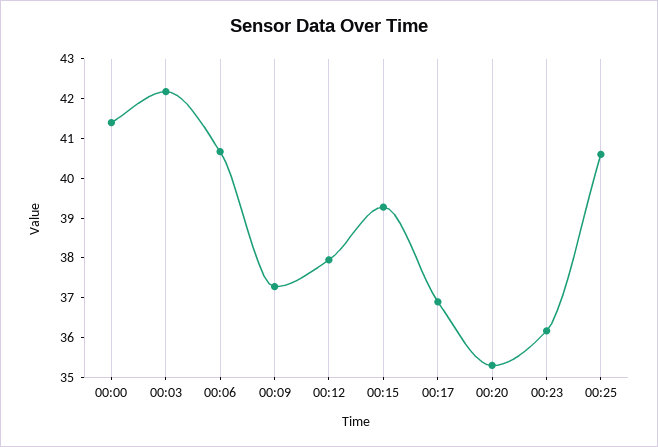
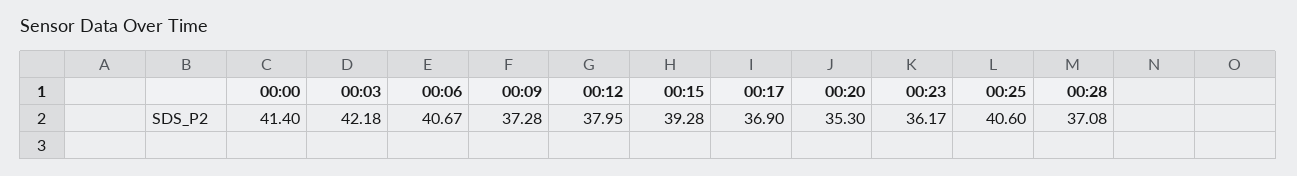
00:28: none -> 37.08

